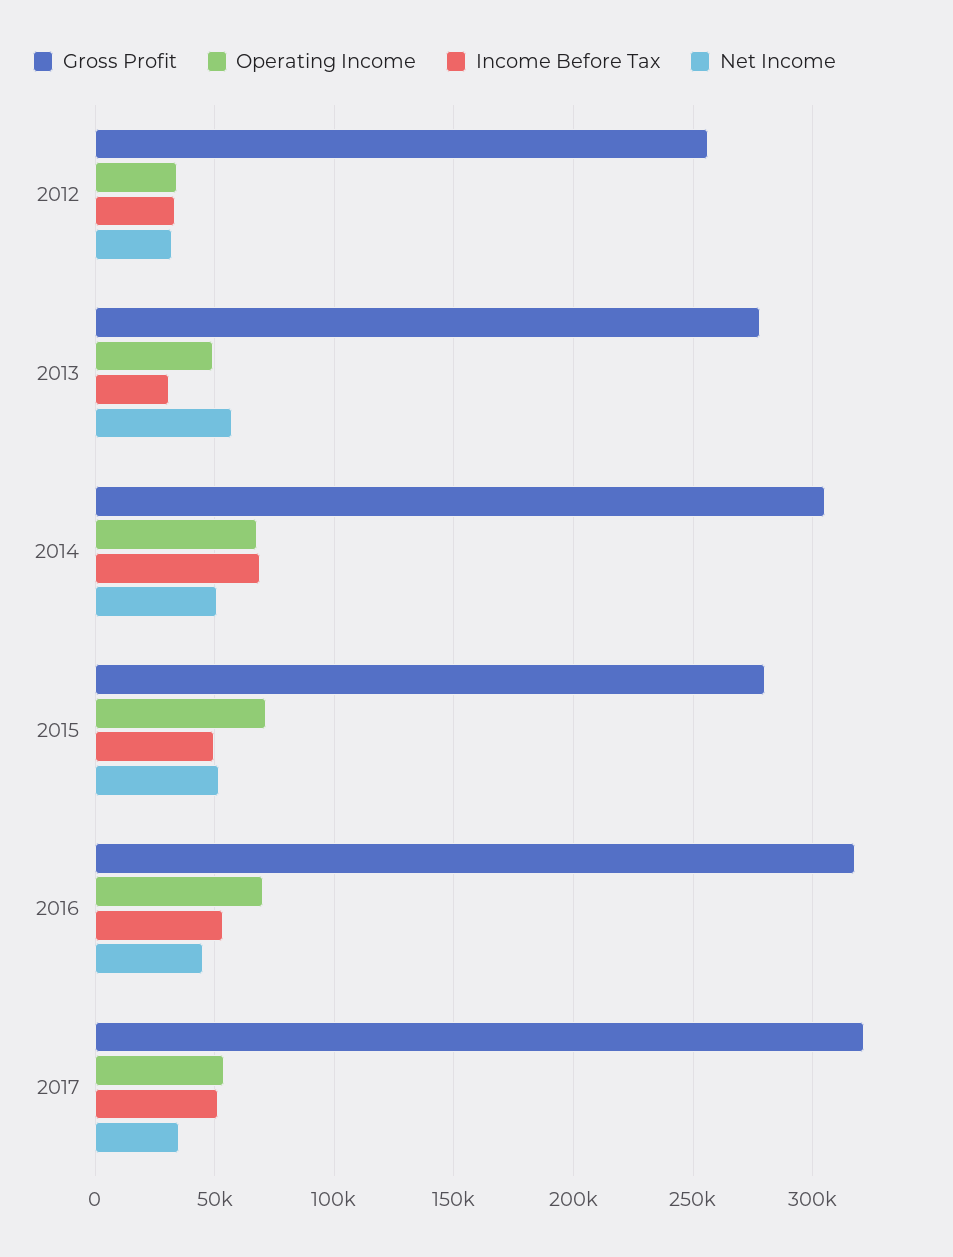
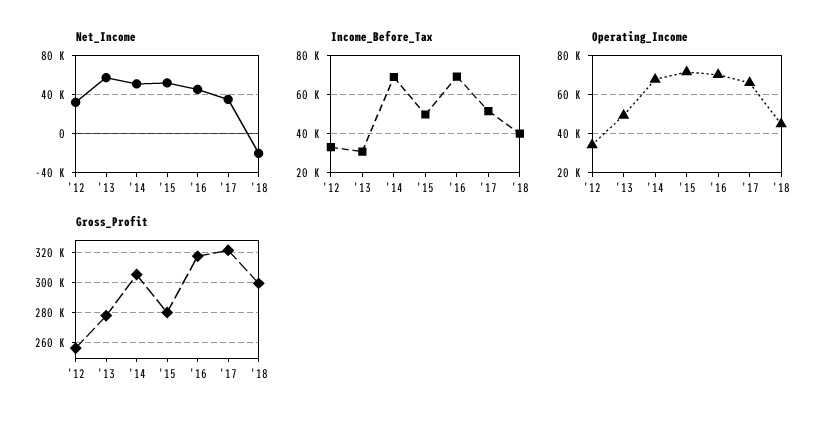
Income Before Tax, 2016: 55000 -> 70000
Operating Income, 2017: 55000 -> 65000
Net Income, '18: none -> -20000
Income Before Tax, '18: none -> 40000
Operating Income, '18: none -> 45000
Gross Profit, '18: none -> 300000

